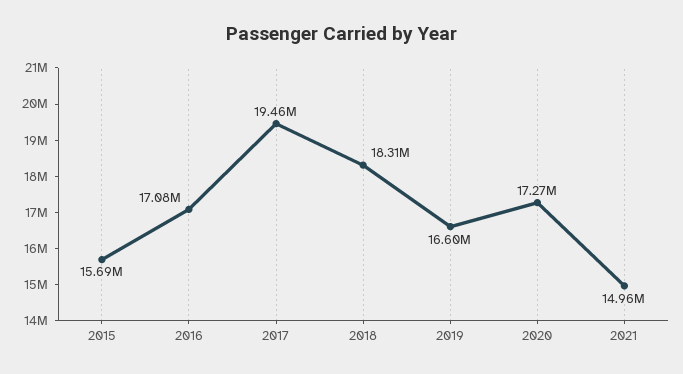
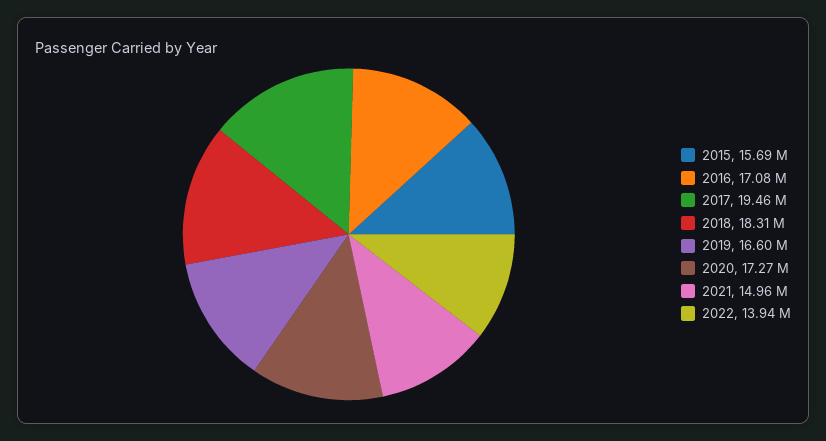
2022: none -> 13940000

